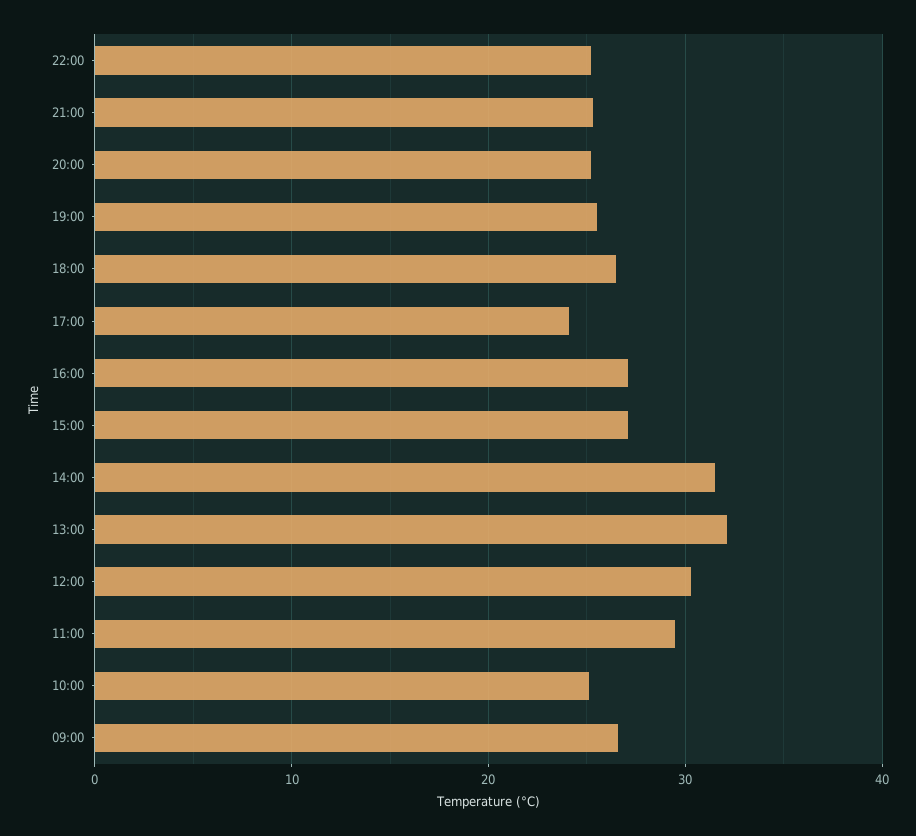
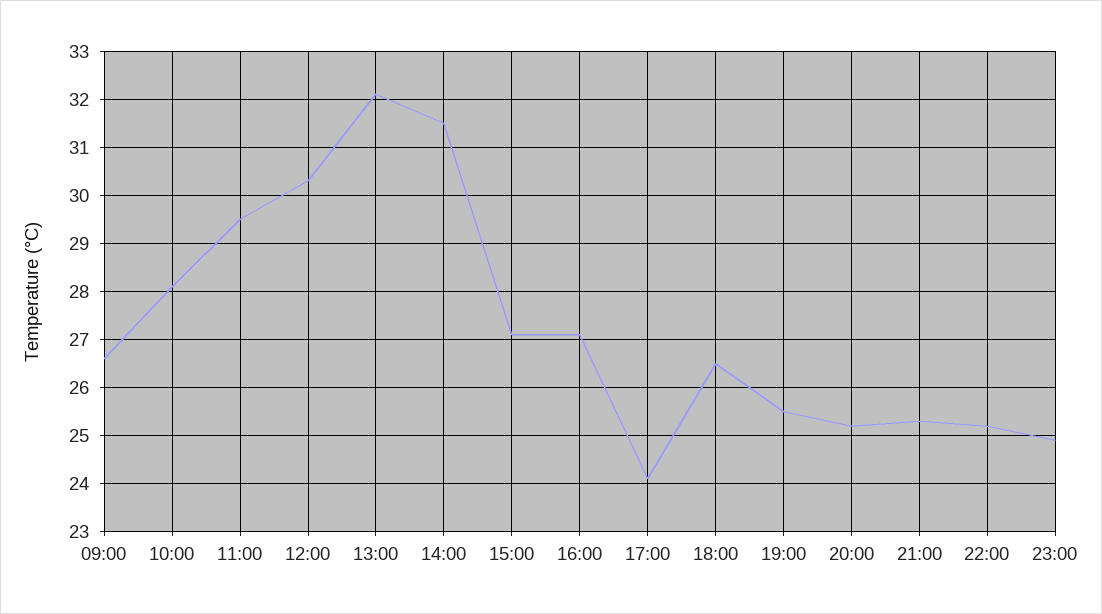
10:00: 25 -> 28
23:00: none -> 25

